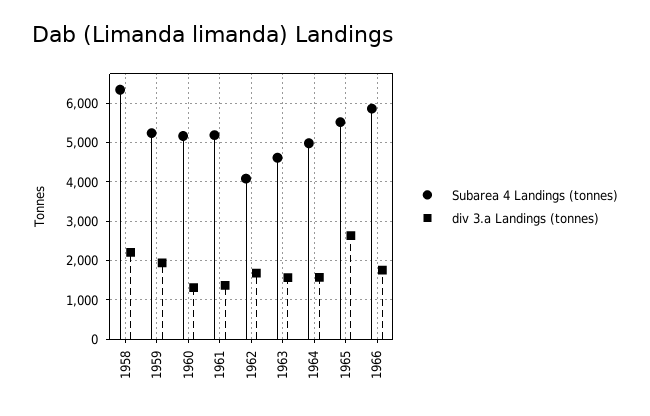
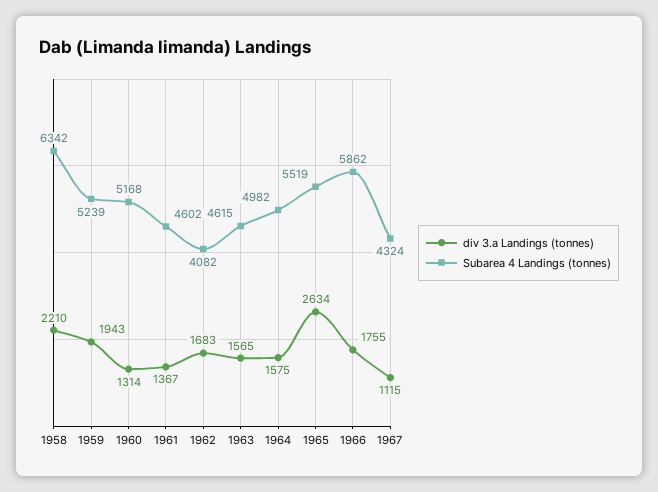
Subarea 4 Landings (tonnes), 1961: 5200 -> 4602
div 3.a Landings (tonnes), 1967: none -> 1115
Subarea 4 Landings (tonnes), 1967: none -> 4324

